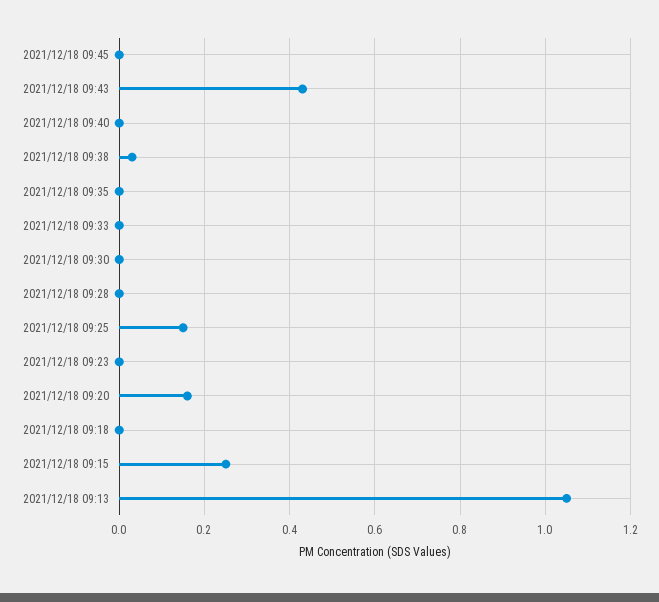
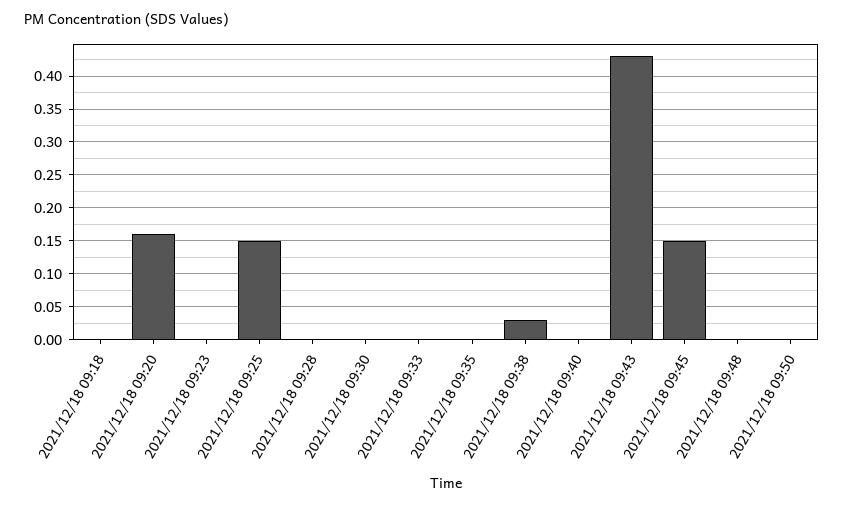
2021/12/18 09:45: 0 -> 0.15
2021/12/18 09:15: 0.25 -> none
2021/12/18 09:13: 1.05 -> none
2021/12/18 09:48: none -> 0
2021/12/18 09:50: none -> 0

